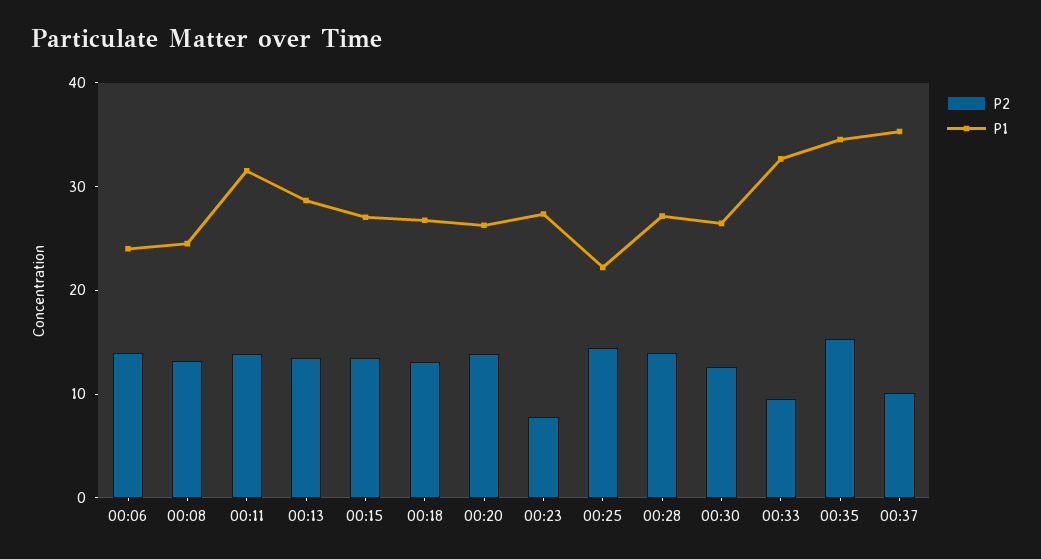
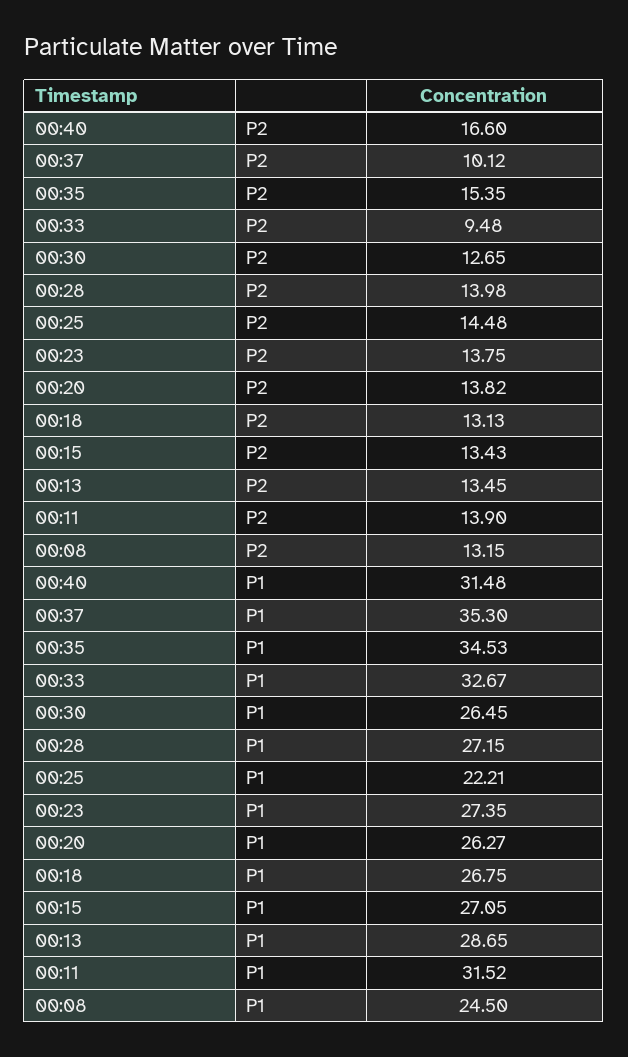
P2, 00:06: 14 -> none
P1, 00:06: 24 -> none
P2, 00:23: 8 -> 13.75
P2, 00:40: none -> 16.6
P1, 00:40: none -> 31.48

